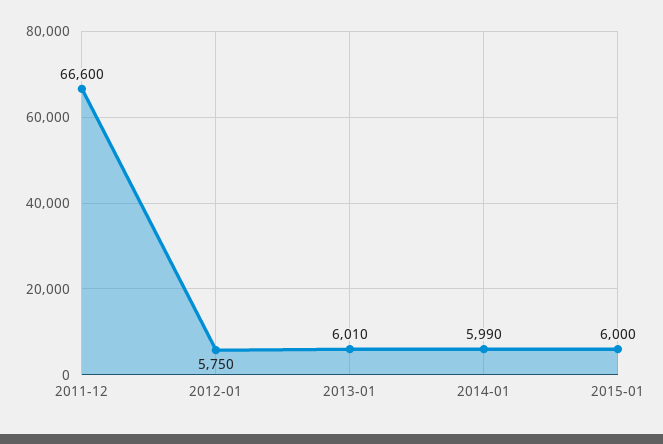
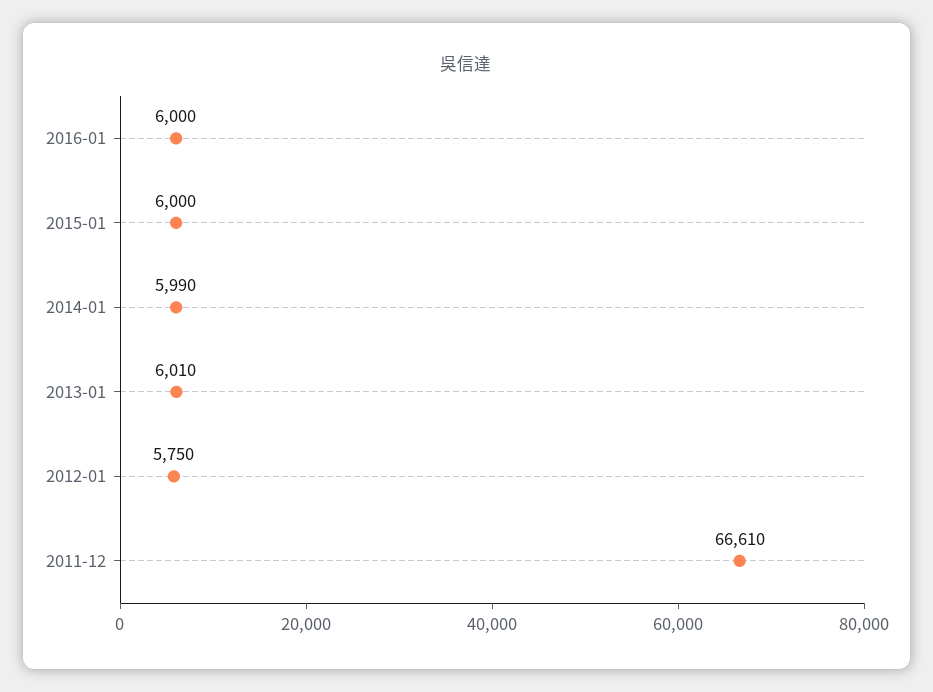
2011-12: 66600 -> 66610
2016-01: none -> 6000

